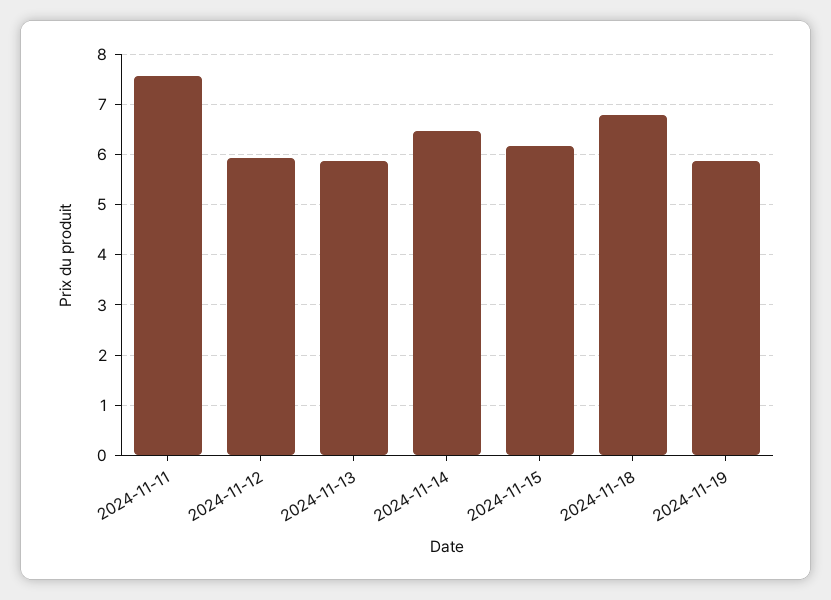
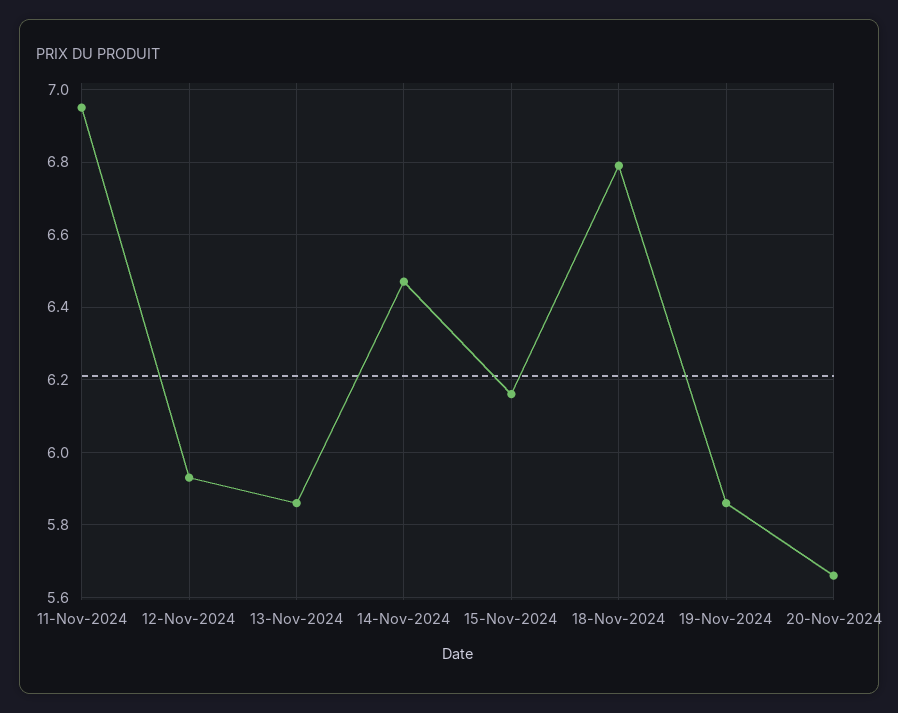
2024-11-11: 7.6 -> 6.95
20-Nov-2024: none -> 5.65

